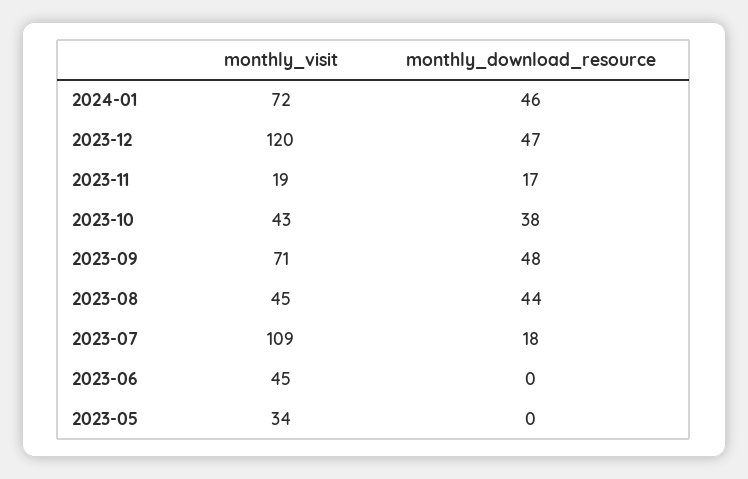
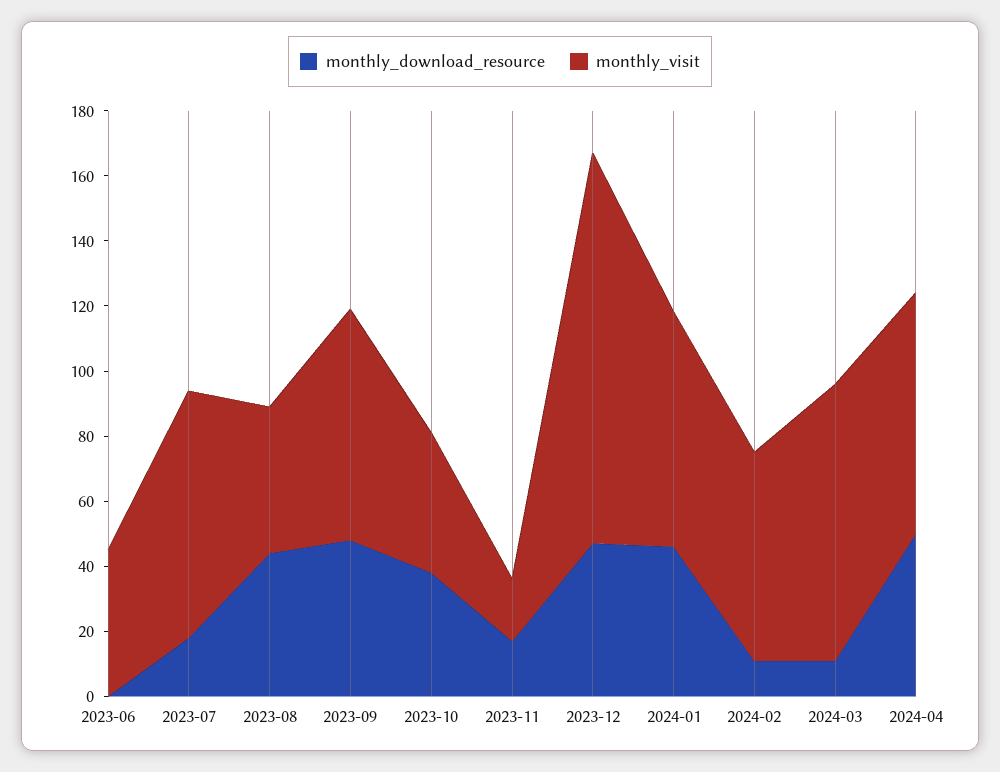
monthly_visit, 2023-07: 109 -> 75
monthly_visit, 2023-05: 34 -> none
monthly_download_resource, 2023-05: 0 -> none
monthly_download_resource, 2024-02: none -> 10
monthly_visit, 2024-02: none -> 65
monthly_download_resource, 2024-03: none -> 10
monthly_visit, 2024-03: none -> 85
monthly_download_resource, 2024-04: none -> 50
monthly_visit, 2024-04: none -> 75

